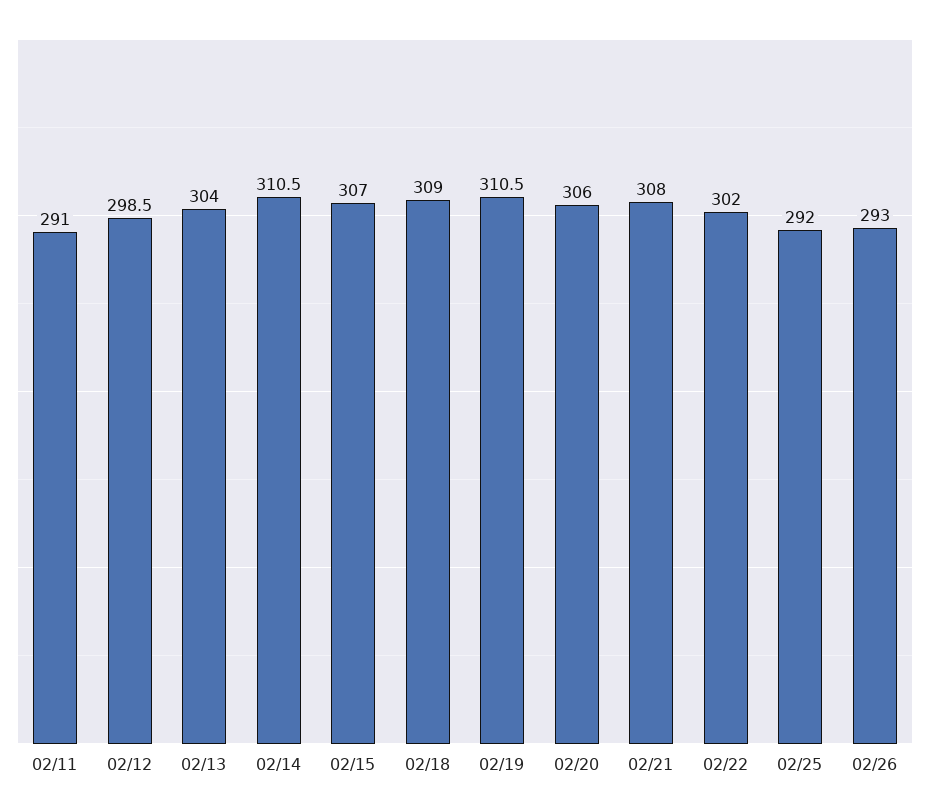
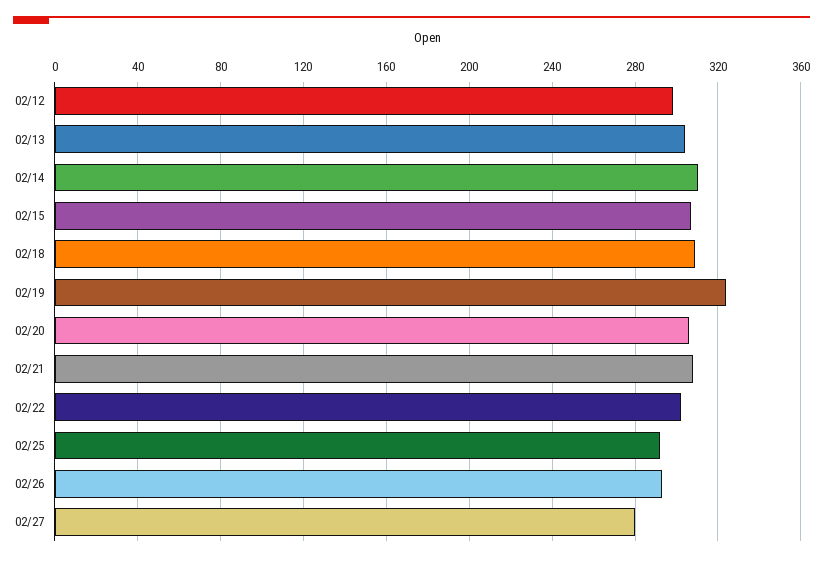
02/11: 291 -> none
02/19: 310.5 -> 325
02/27: none -> 280

